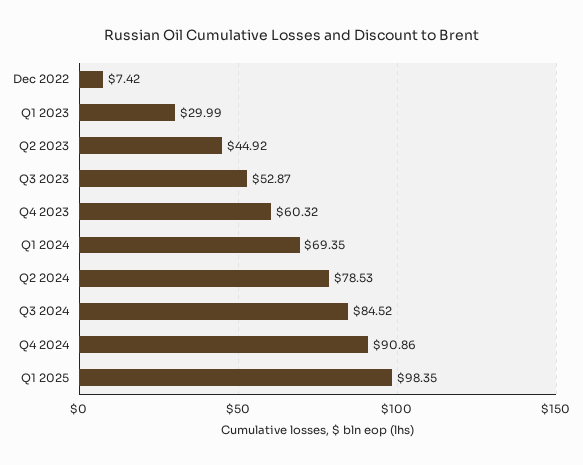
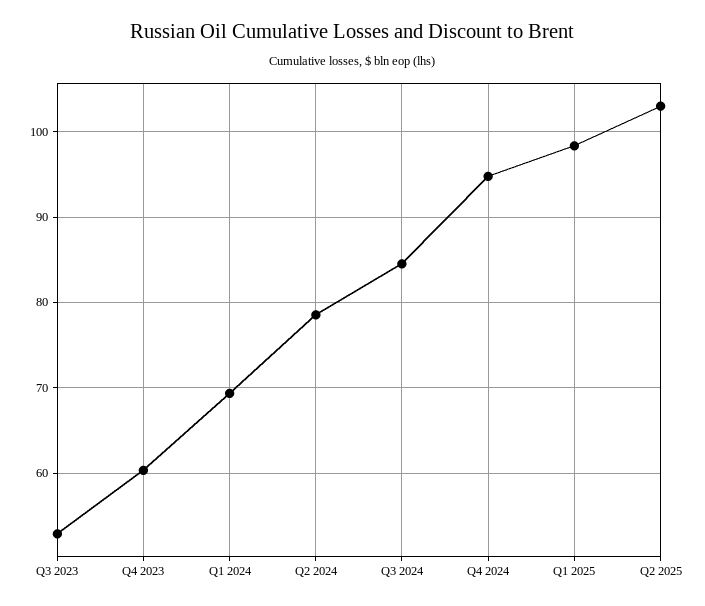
Dec 2022: 7.42 -> none
Q1 2023: 29.99 -> none
Q2 2023: 44.92 -> none
Q4 2024: 90.86 -> 95
Q2 2025: none -> 103

